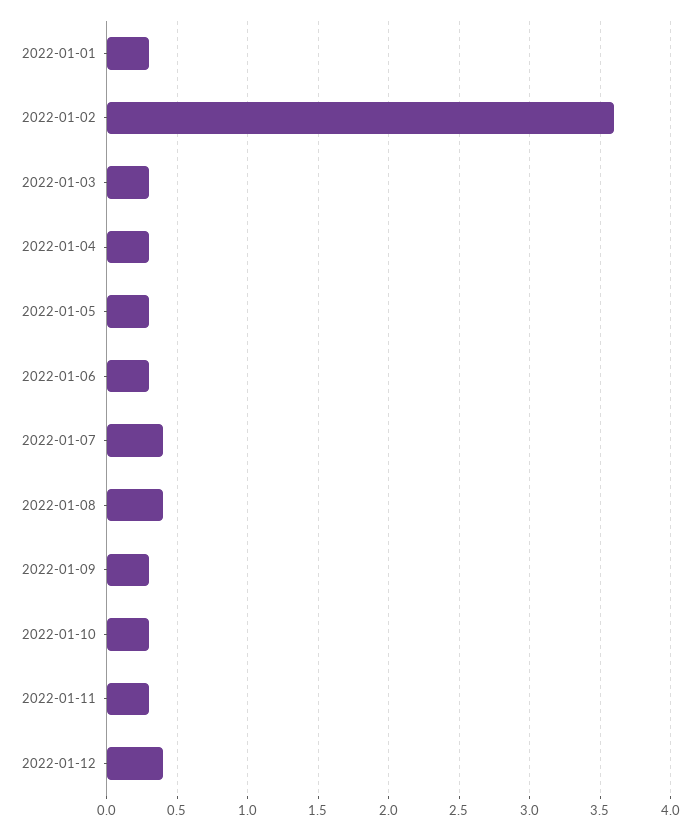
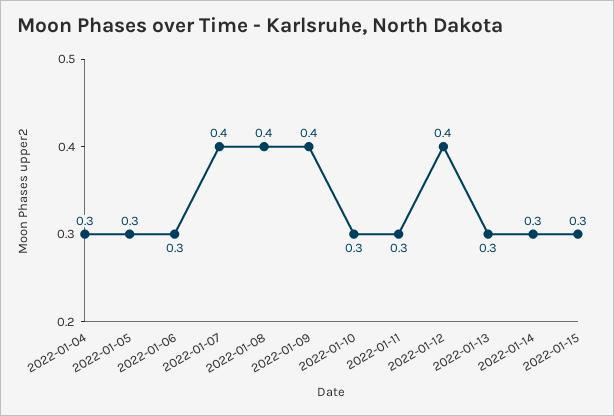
2022-01-01: 0.3 -> none
2022-01-02: 3.6 -> none
2022-01-03: 0.3 -> none
2022-01-09: 0.3 -> 0.4
2022-01-13: none -> 0.3
2022-01-14: none -> 0.3
2022-01-15: none -> 0.3

